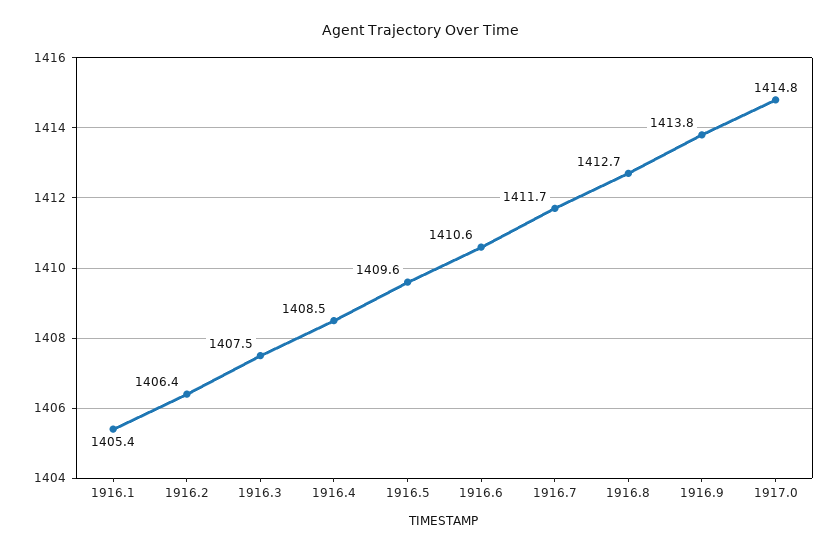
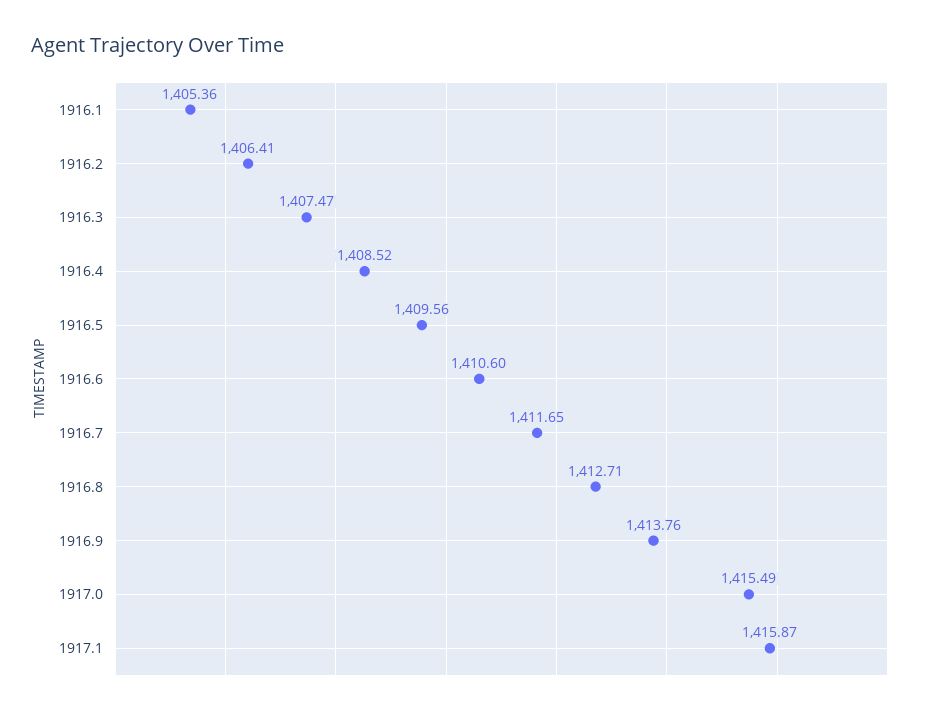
1917.0: 1414.8 -> 1415.49
1917.1: none -> 1415.87

